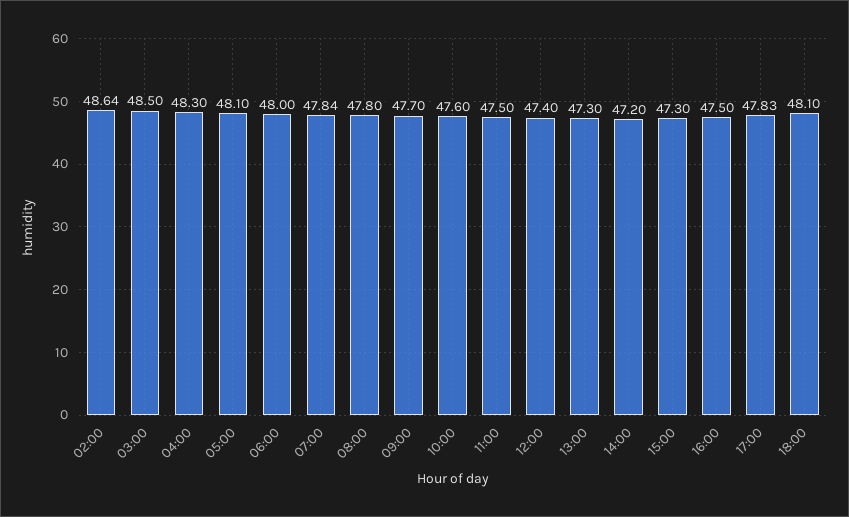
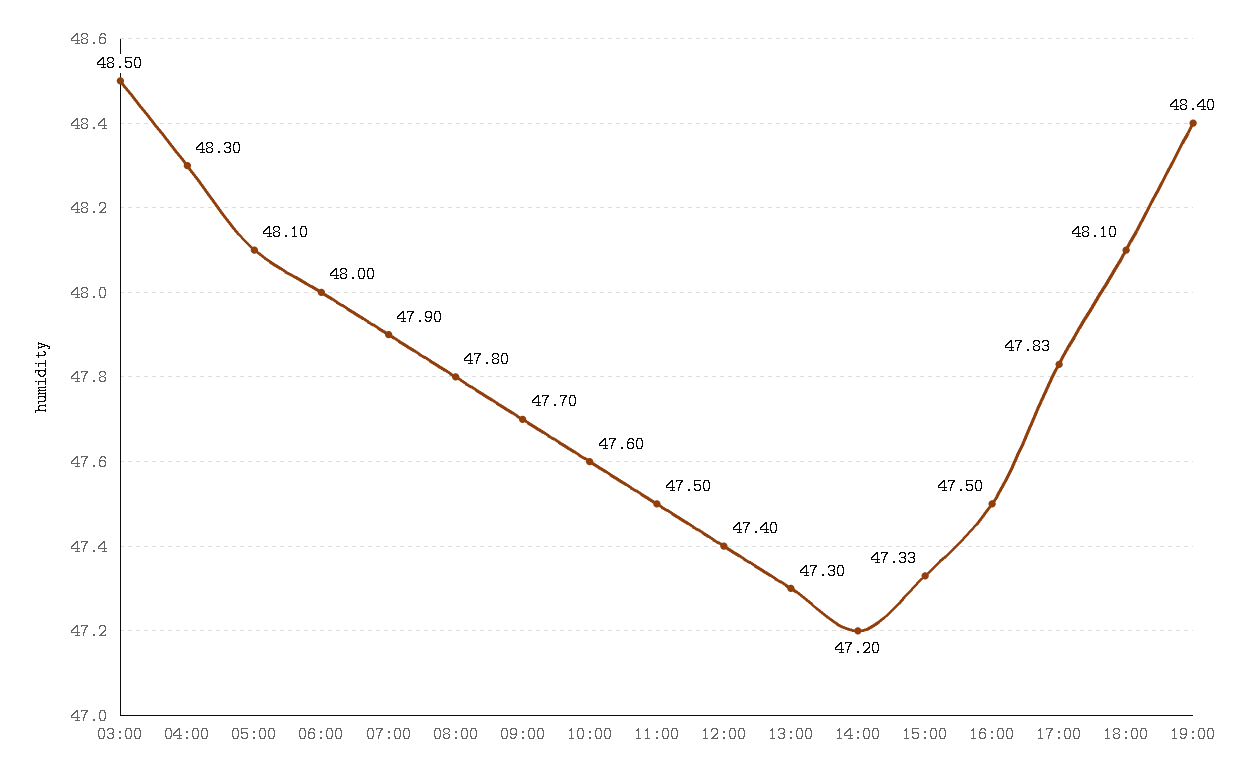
02:00: 48.64 -> none
07:00: 47.84 -> 47.9
15:00: 47.3 -> 47.33
19:00: none -> 48.4

